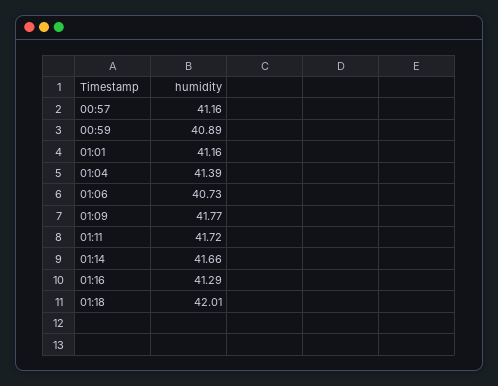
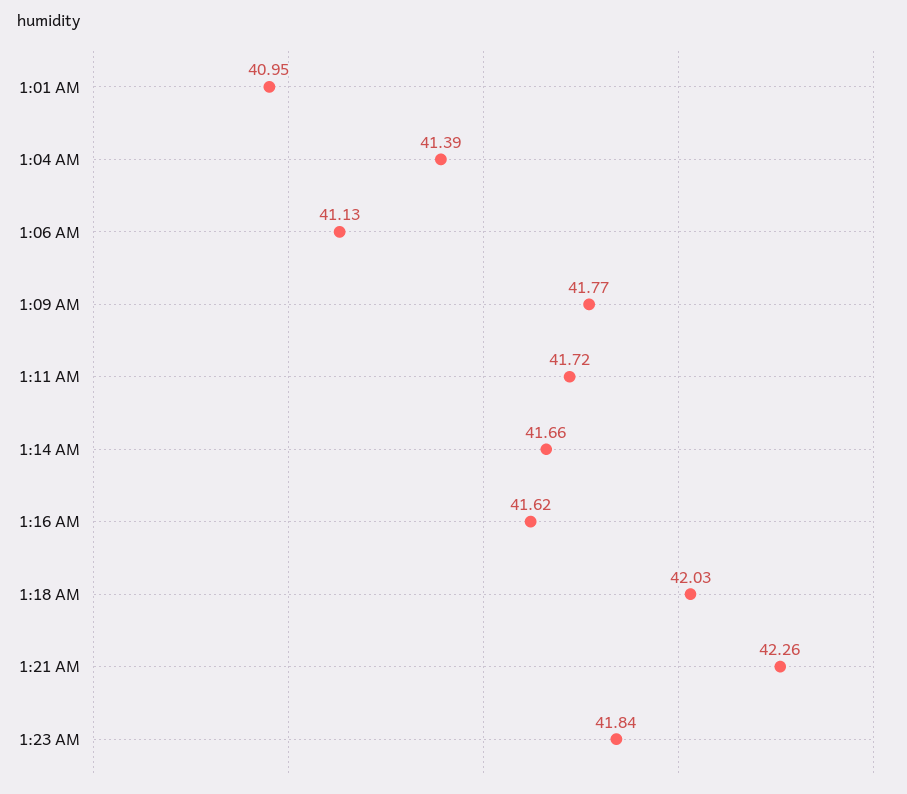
00:57: 41.16 -> none
00:59: 40.89 -> none
01:01: 41.16 -> 40.95
01:06: 40.73 -> 41.13
01:16: 41.29 -> 41.62
01:18: 42.01 -> 42.03
1:21 AM: none -> 42.26
1:23 AM: none -> 41.84

